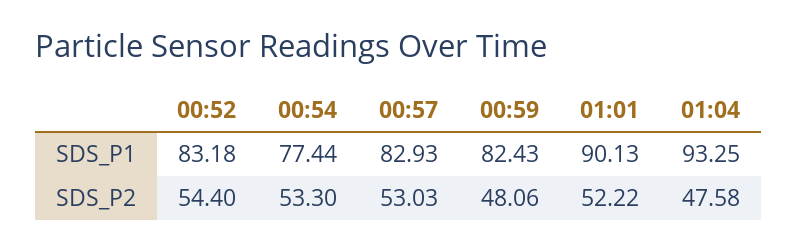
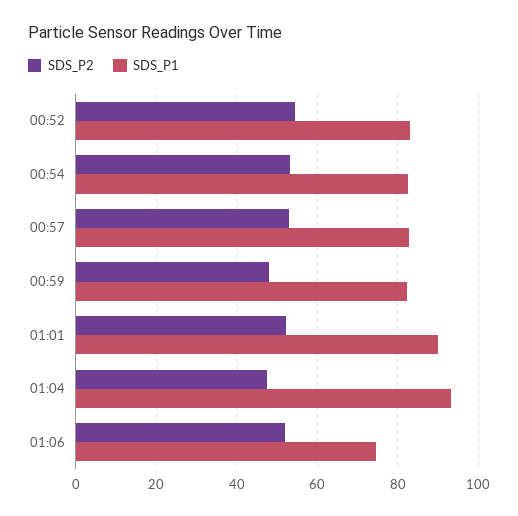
SDS_P1, 00:54: 77.44 -> 82
SDS_P2, 01:06: none -> 52
SDS_P1, 01:06: none -> 74

